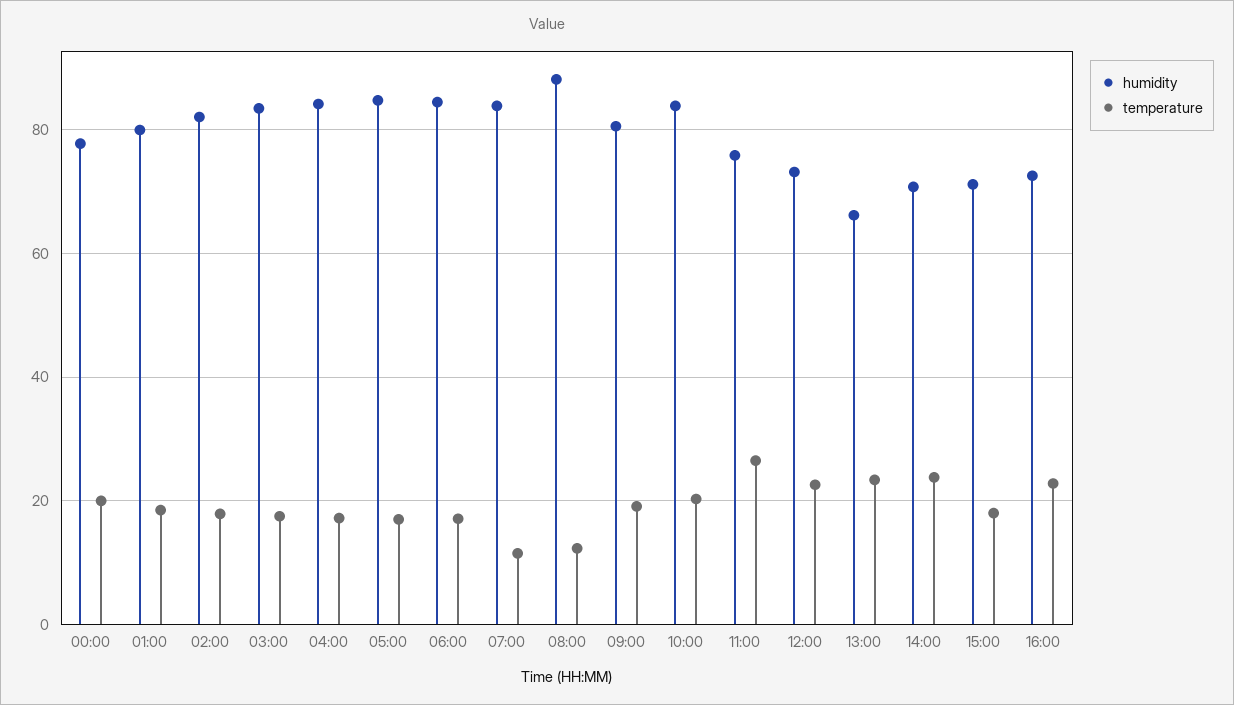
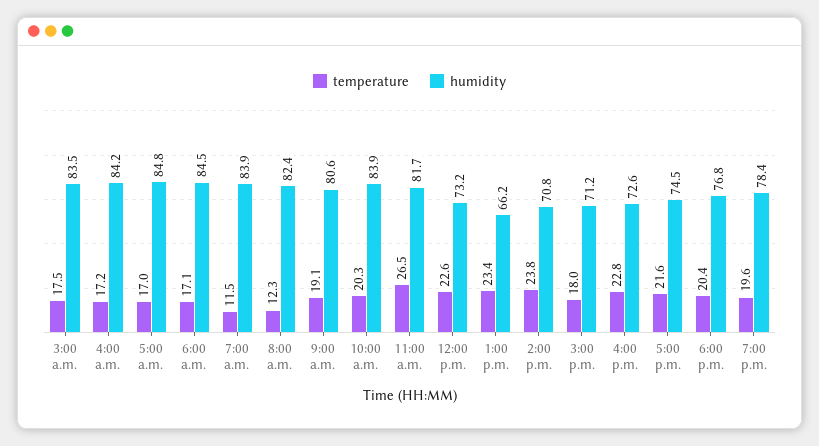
humidity, 00:00: 78 -> none
temperature, 00:00: 20 -> none
humidity, 01:00: 80 -> none
temperature, 01:00: 18 -> none
humidity, 02:00: 82 -> none
temperature, 02:00: 18 -> none
humidity, 08:00: 88 -> 82.4
humidity, 11:00: 76 -> 81.7
temperature, 5:00 p.m.: none -> 21.6
humidity, 5:00 p.m.: none -> 74.5
temperature, 6:00 p.m.: none -> 20.4
humidity, 6:00 p.m.: none -> 76.8
temperature, 7:00 p.m.: none -> 19.6
humidity, 7:00 p.m.: none -> 78.4

